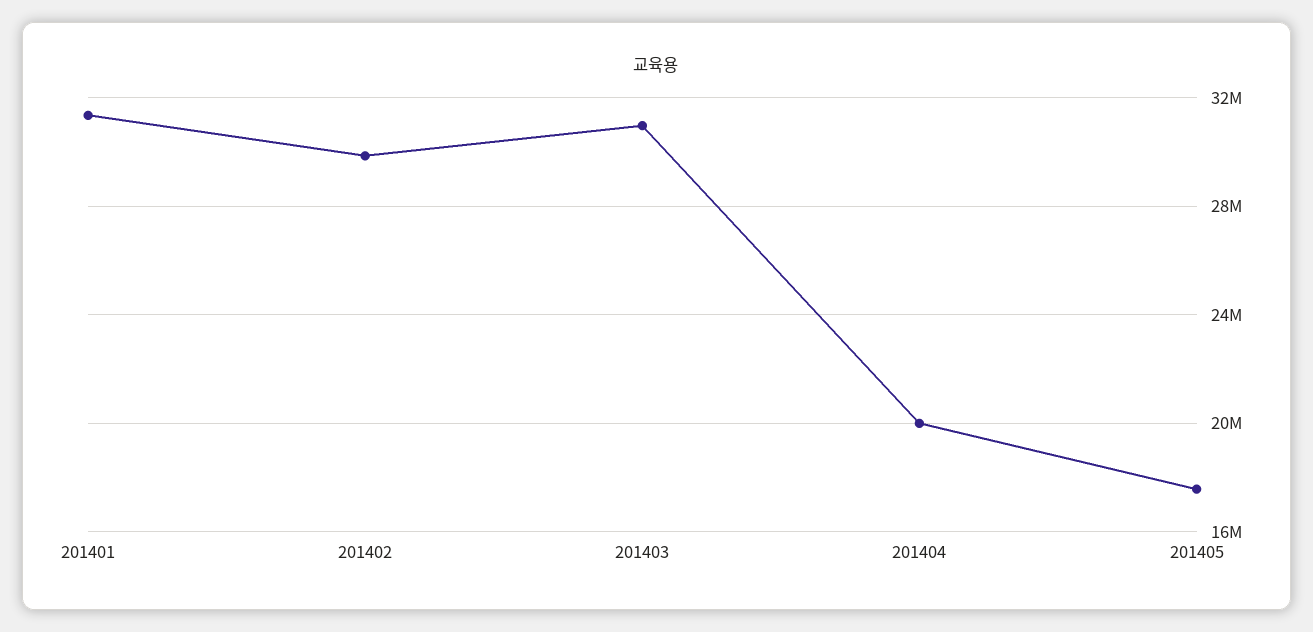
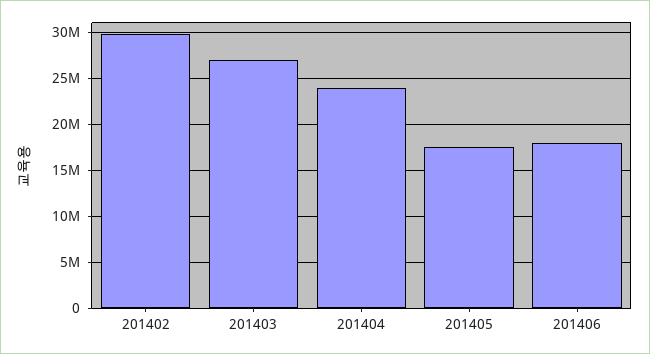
201401: 31500000 -> none
201403: 31000000 -> 27000000
201404: 20000000 -> 24000000
201406: none -> 18000000

